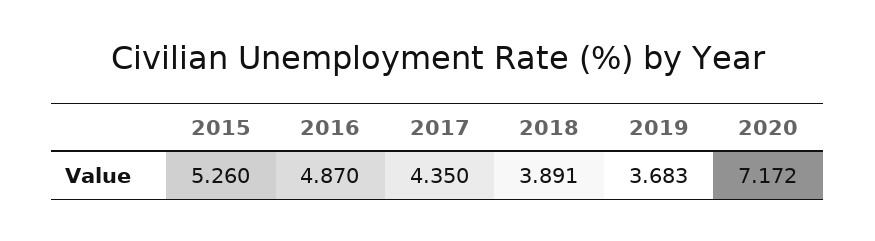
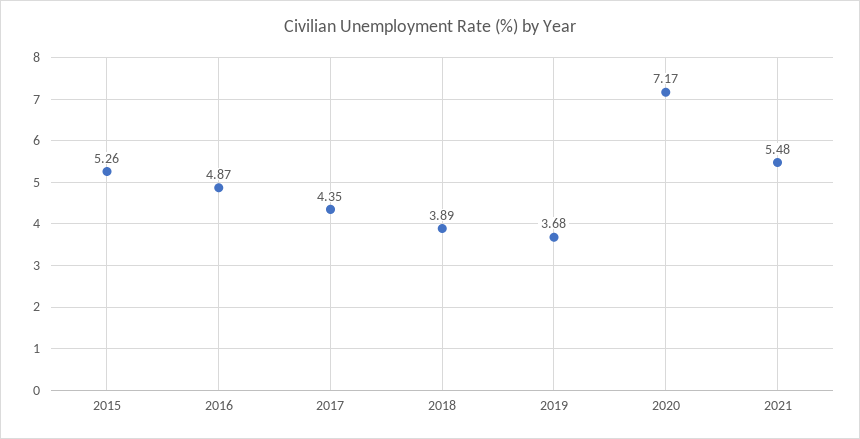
2021: none -> 5.48

